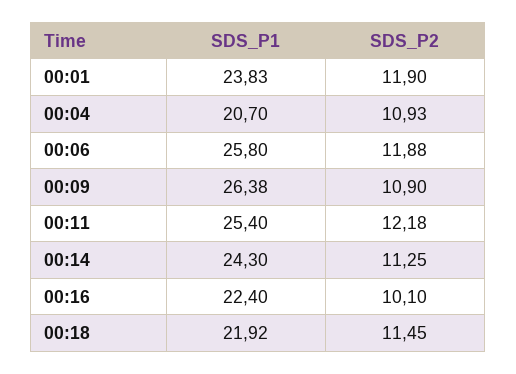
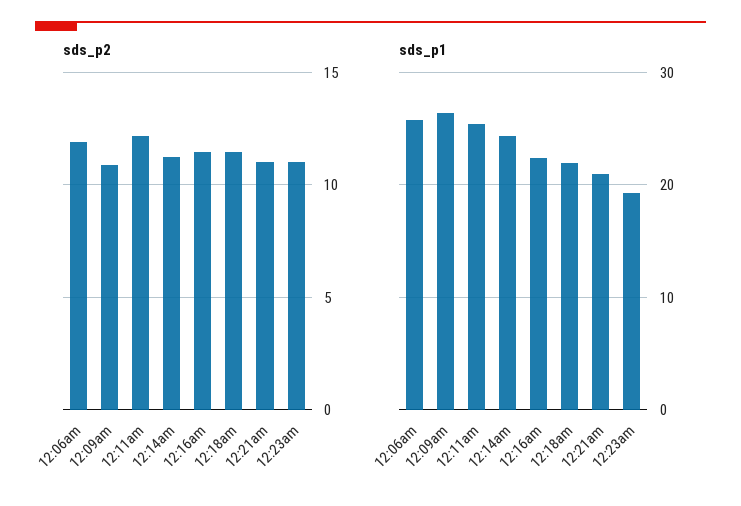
SDS_P1, 00:01: 23.83 -> none
SDS_P2, 00:01: 11.9 -> none
SDS_P1, 00:04: 20.7 -> none
SDS_P2, 00:04: 10.93 -> none
SDS_P2, 00:16: 10.1 -> 11.5
SDS_P2, 12:21am: none -> 11
SDS_P2, 12:23am: none -> 11
SDS_P1, 12:21am: none -> 21
SDS_P1, 12:23am: none -> 19

